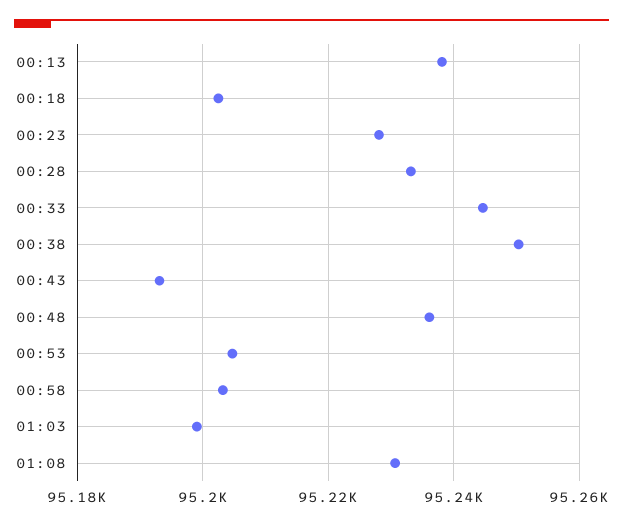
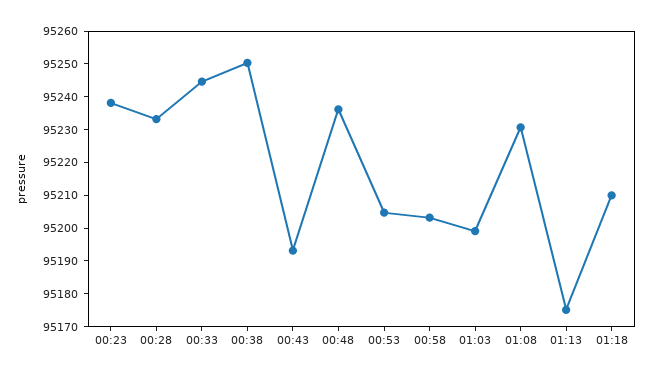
00:13: 95238 -> none
00:18: 95202 -> none
00:23: 95228 -> 95237.5
01:13: none -> 95175
01:18: none -> 95210

